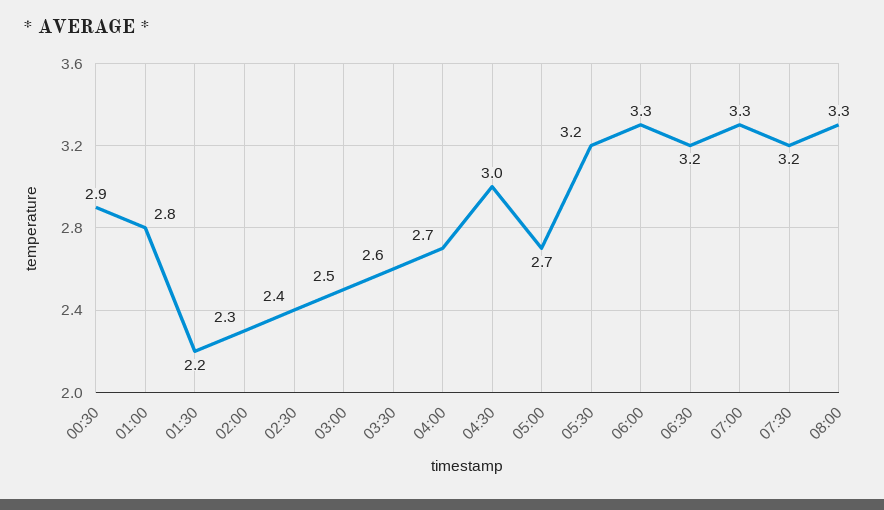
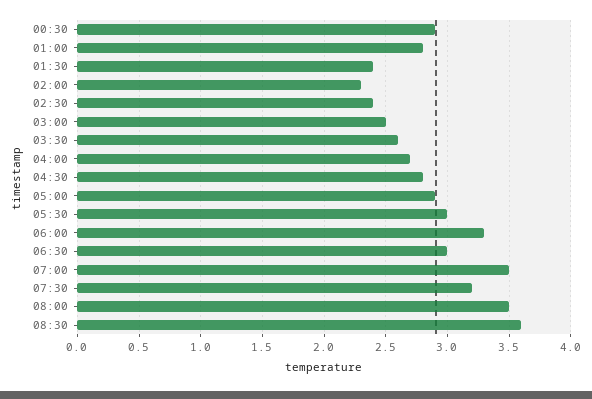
01:30: 2.2 -> 2.4
04:30: 3 -> 2.8
05:00: 2.7 -> 2.9
05:30: 3.2 -> 3
06:30: 3.2 -> 3
07:00: 3.3 -> 3.5
08:00: 3.3 -> 3.5
08:30: none -> 3.6

